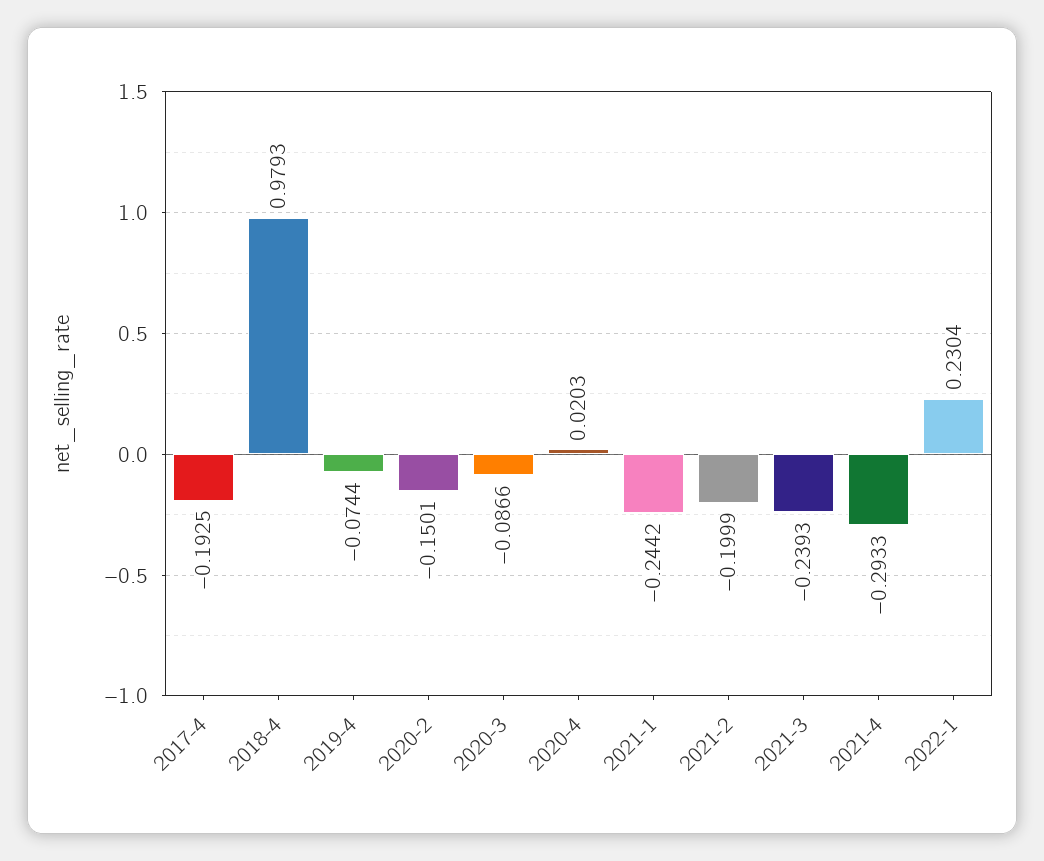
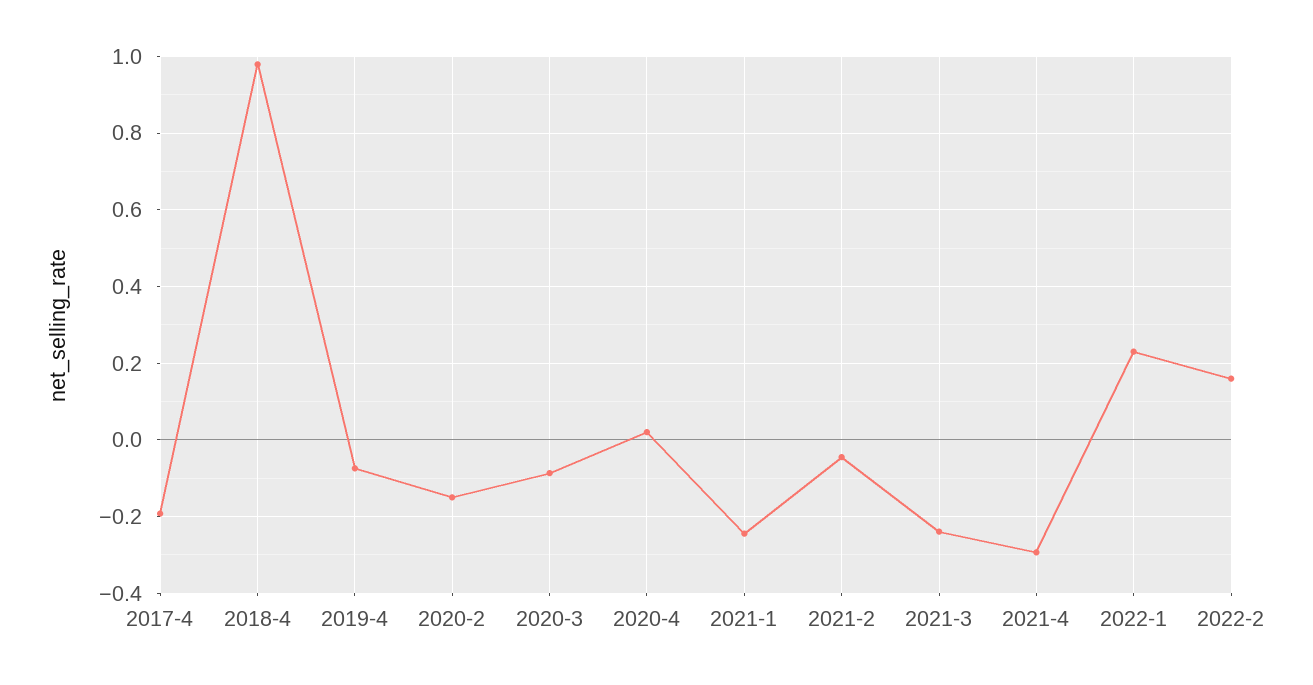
2021-2: -0.1999 -> -0.04
2022-2: none -> 0.16

